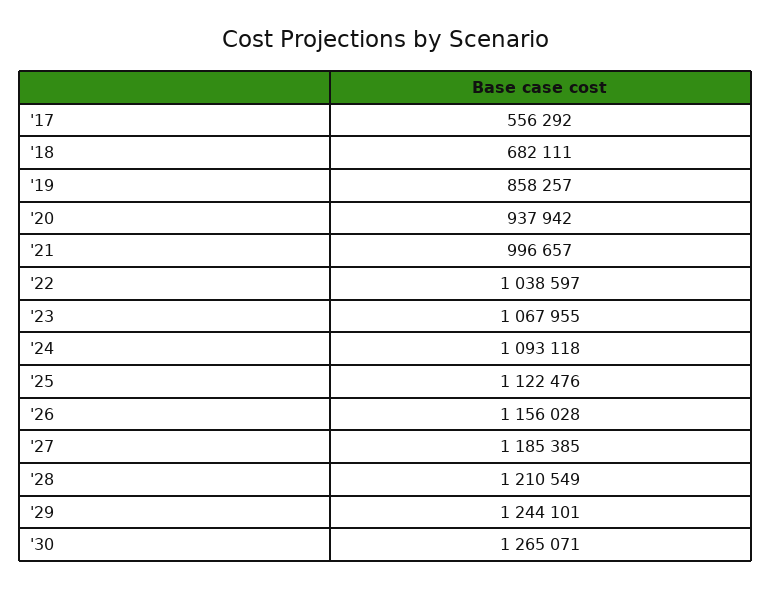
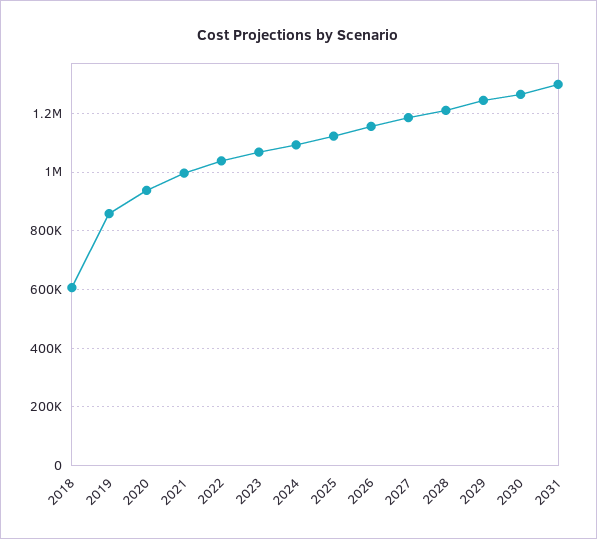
'17: 556292 -> none
'18: 682111 -> 600000
2031: none -> 1300000

